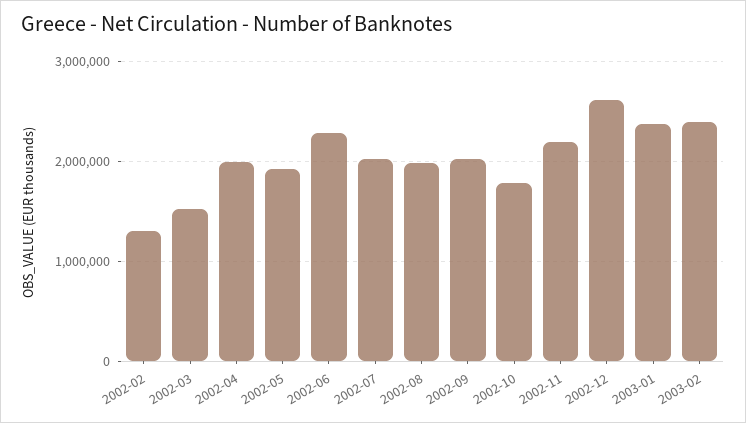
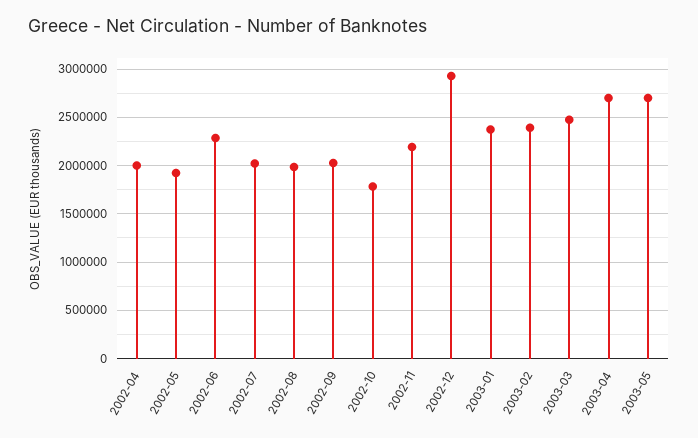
2002-02: 1300000 -> none
2002-03: 1500000 -> none
2002-12: 2600000 -> 2900000
2003-03: none -> 2500000
2003-04: none -> 2700000
2003-05: none -> 2700000

